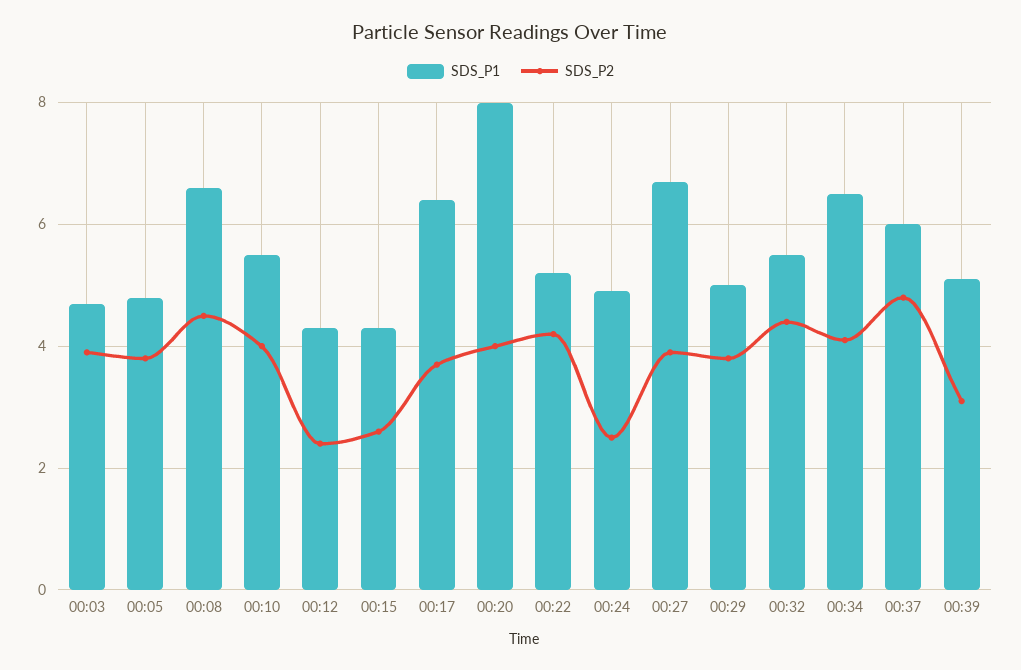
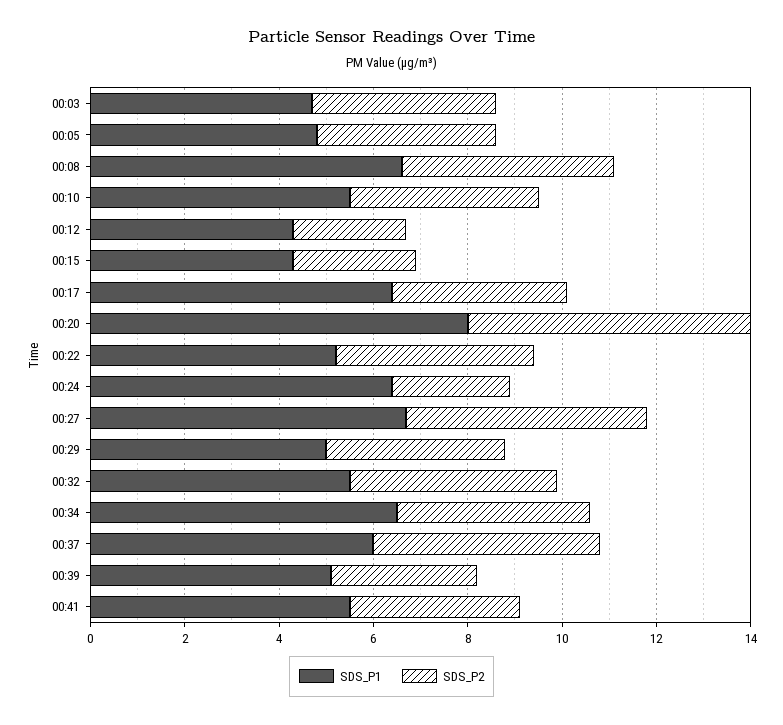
SDS_P2, 00:20: 4 -> 6
SDS_P1, 00:24: 5 -> 6.5
SDS_P2, 00:27: 4 -> 5
SDS_P1, 00:41: none -> 5.5
SDS_P2, 00:41: none -> 3.5

